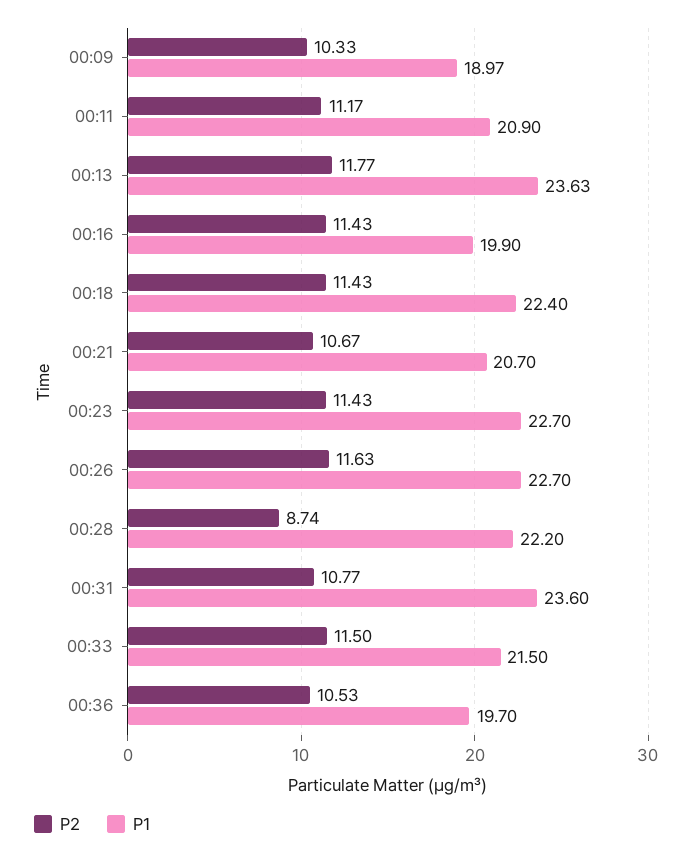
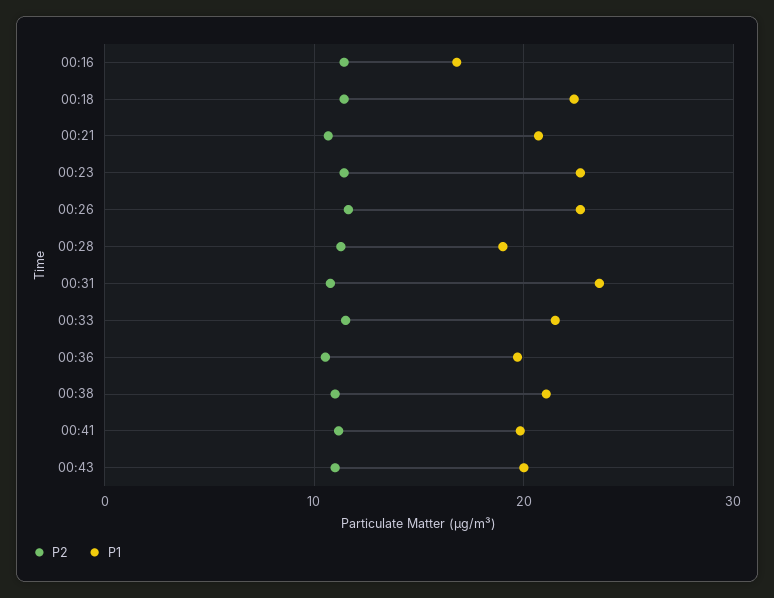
P2, 00:09: 10.33 -> none
P1, 00:09: 18.97 -> none
P2, 00:11: 11.17 -> none
P1, 00:11: 20.9 -> none
P2, 00:13: 11.77 -> none
P1, 00:13: 23.63 -> none
P1, 00:16: 19.9 -> 17
P2, 00:28: 8.74 -> 11
P1, 00:28: 22.2 -> 19
P2, 00:38: none -> 11
P1, 00:38: none -> 21
P2, 00:41: none -> 11
P1, 00:41: none -> 20
P2, 00:43: none -> 11
P1, 00:43: none -> 20

